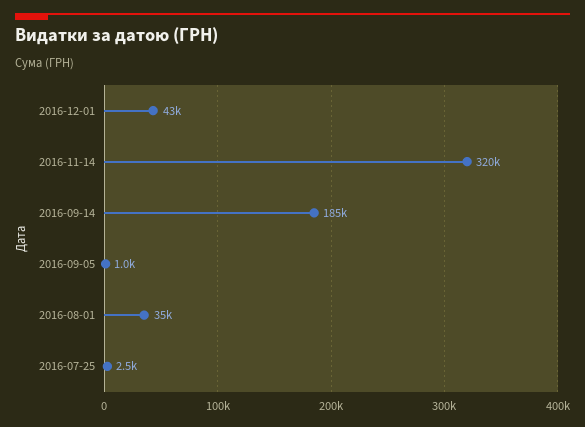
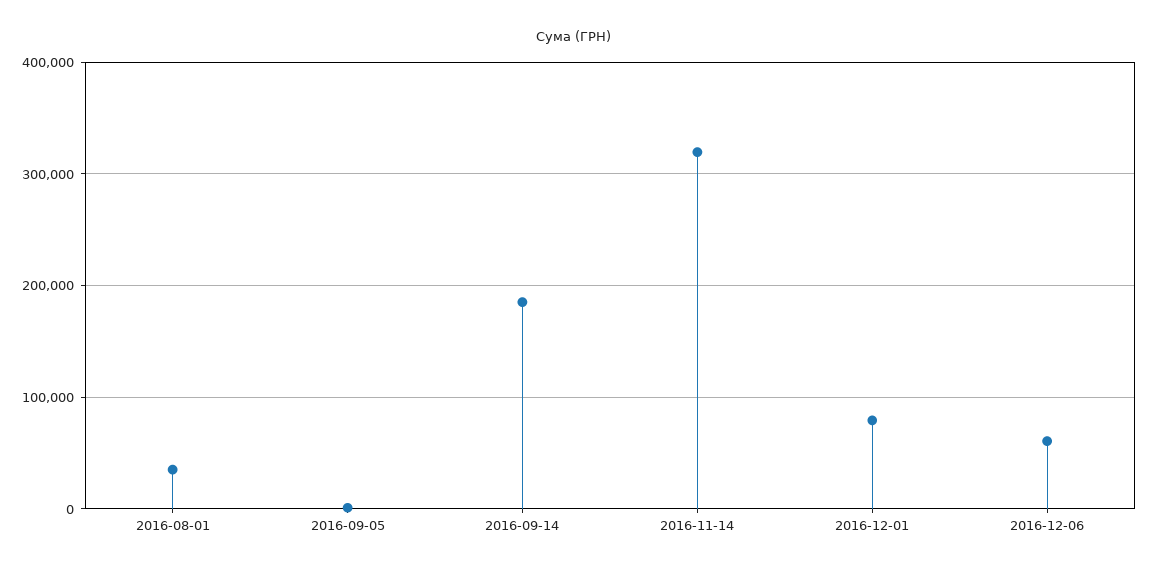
2016-12-01: 43000 -> 80000
2016-07-25: 2500 -> none
2016-12-06: none -> 60000

